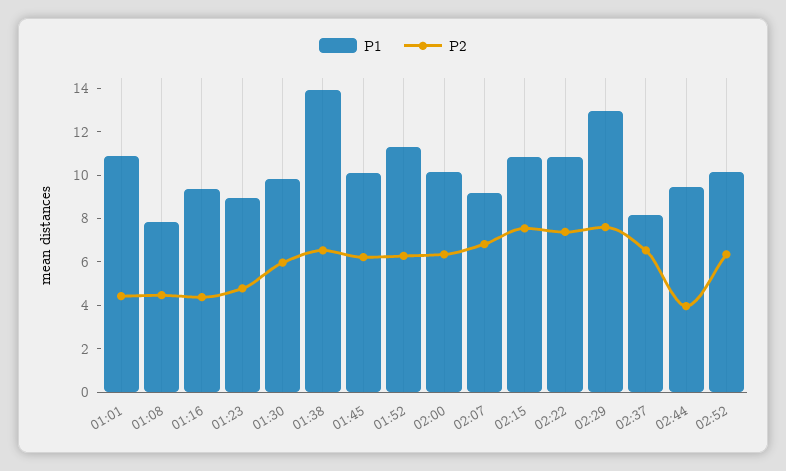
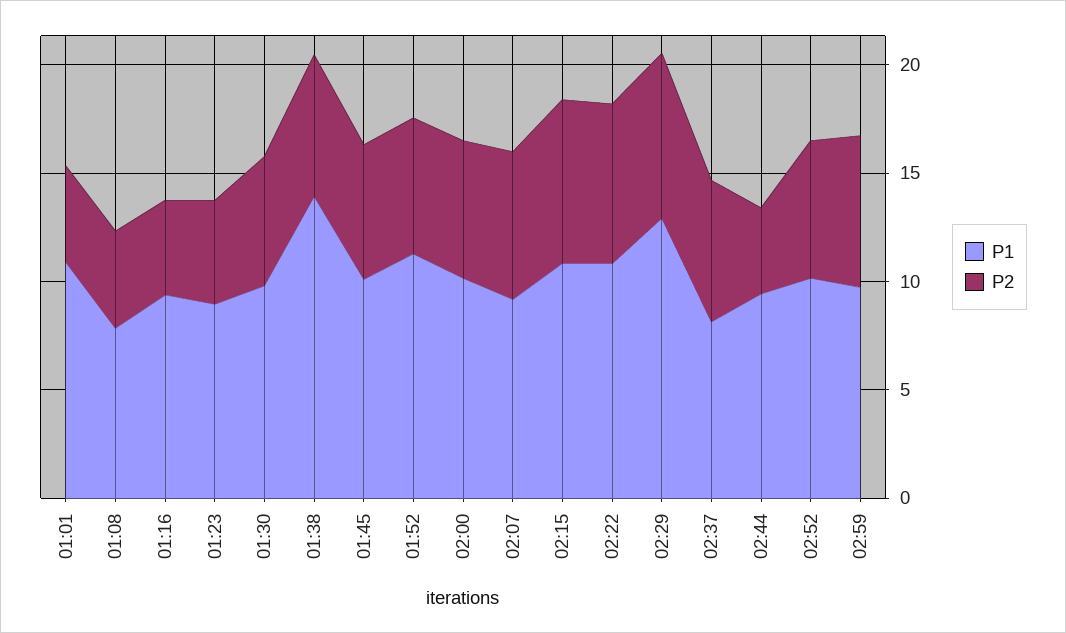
P1, 02:59: none -> 10
P2, 02:59: none -> 7

